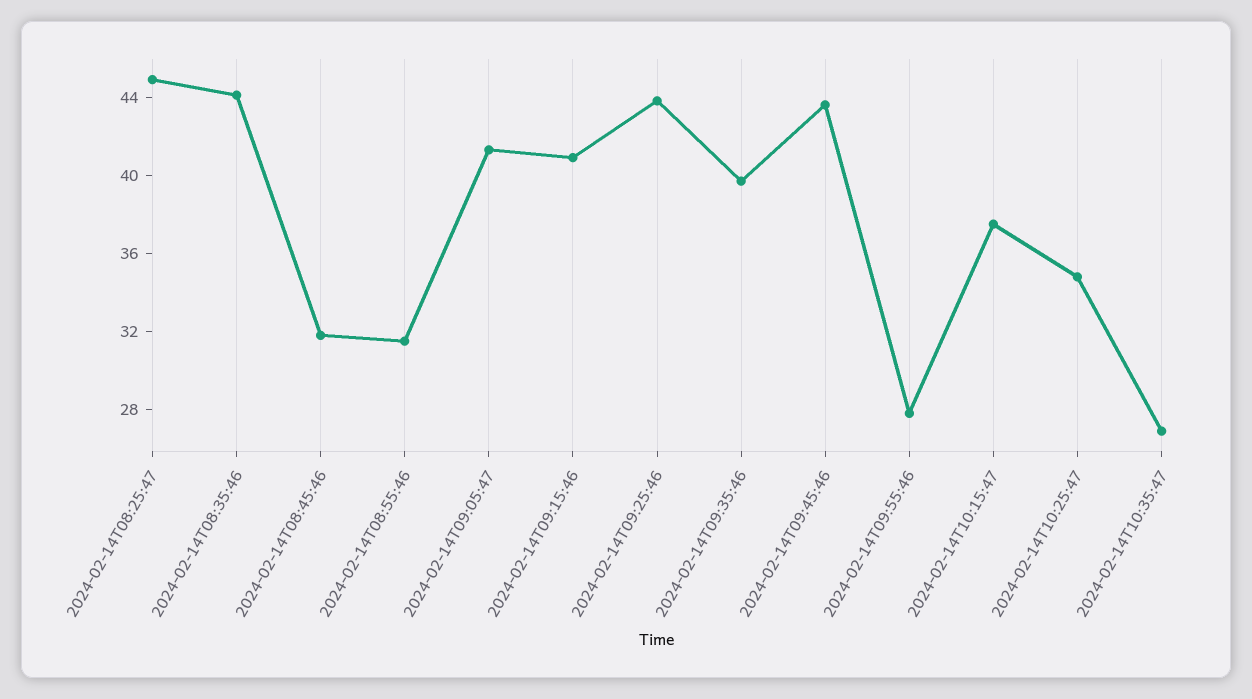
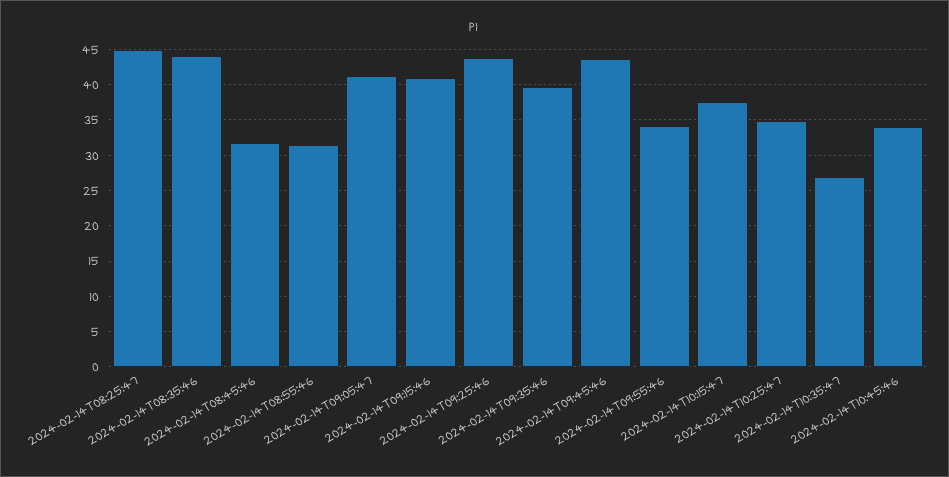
2024-02-14T09:55:46: 28 -> 34
2024-02-14T10:45:46: none -> 34

